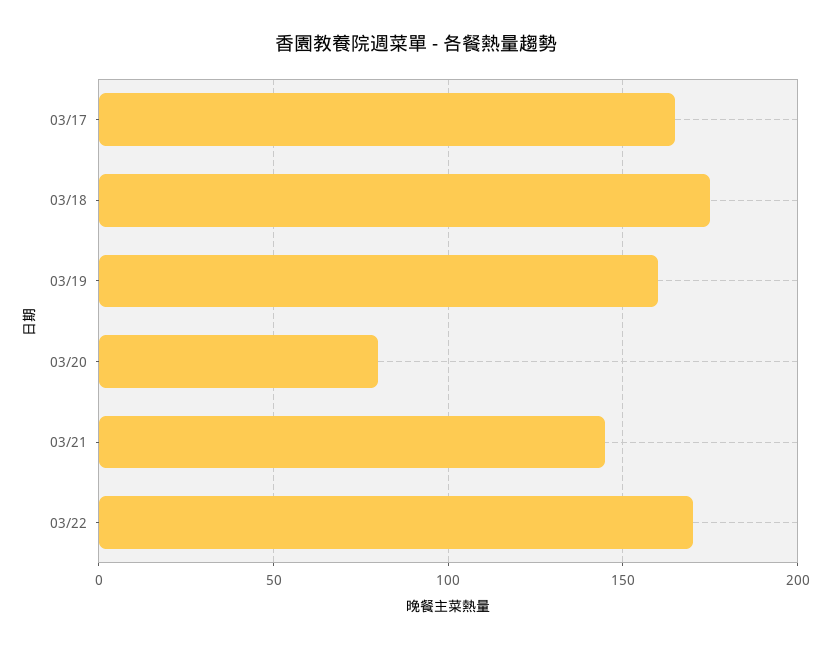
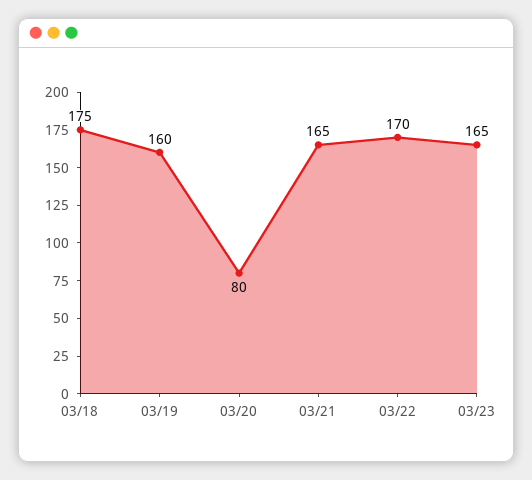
03/17: 165 -> none
03/21: 145 -> 165
03/23: none -> 165

